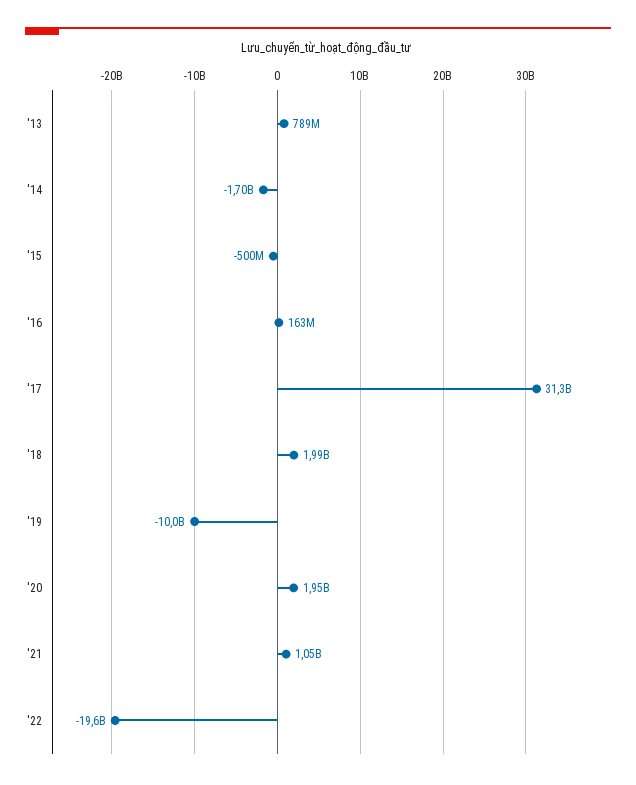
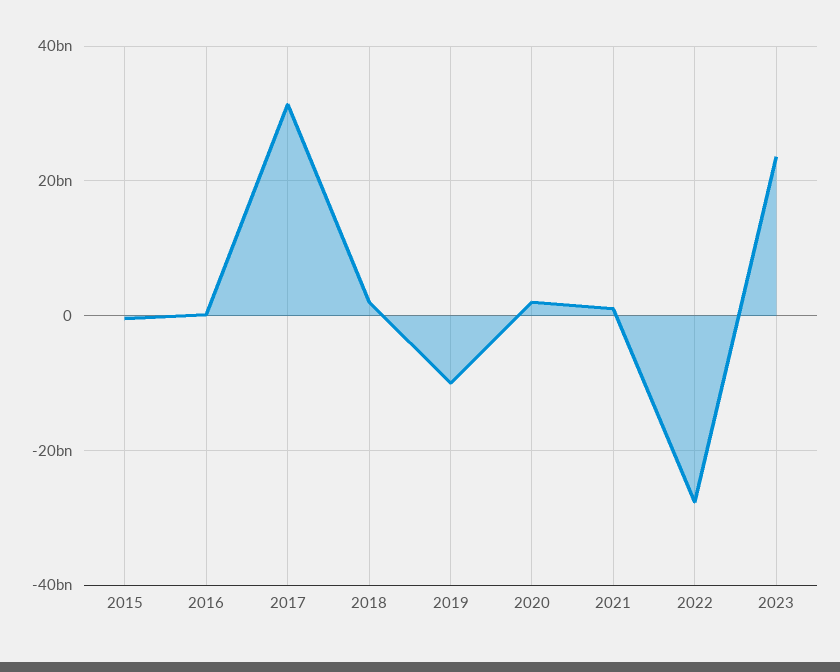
'13: 789000000 -> none
'14: -1700000000 -> none
'22: -19600000000 -> -28000000000
2023: none -> 24000000000

